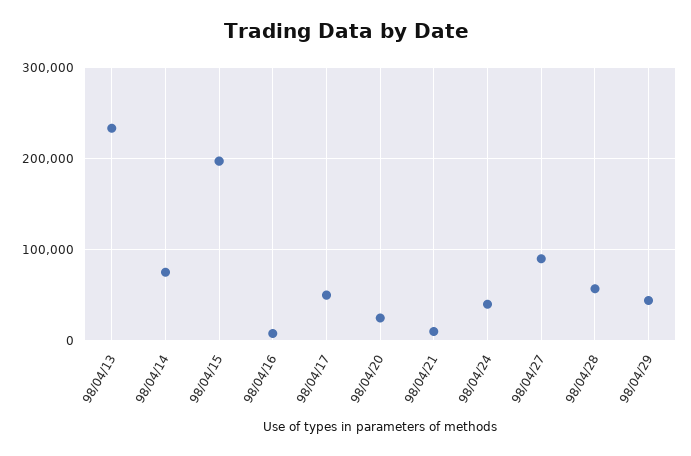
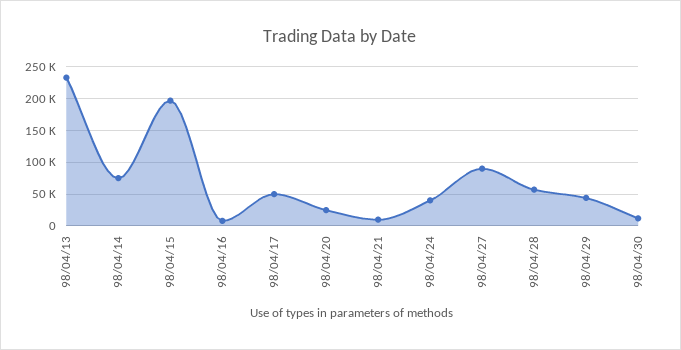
98/04/30: none -> 10000

